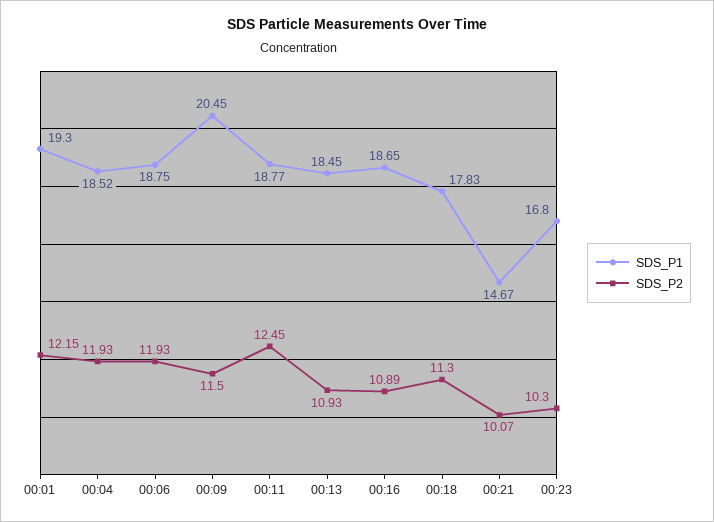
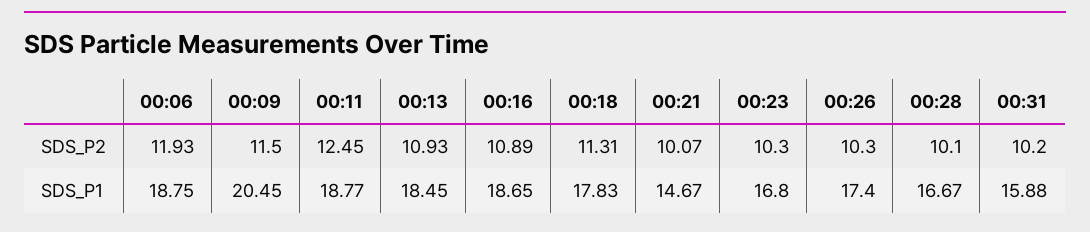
SDS_P1, 00:01: 19.3 -> none
SDS_P2, 00:01: 12.15 -> none
SDS_P1, 00:04: 18.52 -> none
SDS_P2, 00:04: 11.93 -> none
SDS_P2, 00:18: 11.3 -> 11.31
SDS_P2, 00:26: none -> 10.3
SDS_P2, 00:28: none -> 10.1
SDS_P2, 00:31: none -> 10.2
SDS_P1, 00:26: none -> 17.4
SDS_P1, 00:28: none -> 16.67
SDS_P1, 00:31: none -> 15.88

